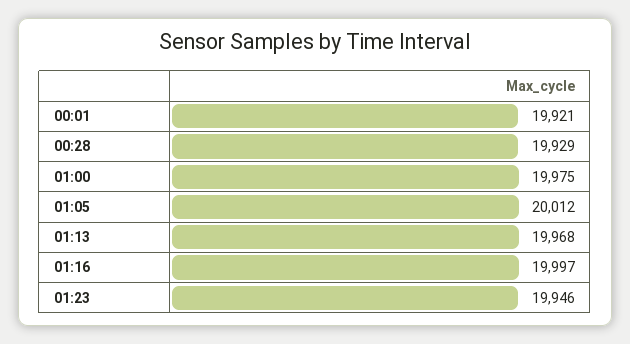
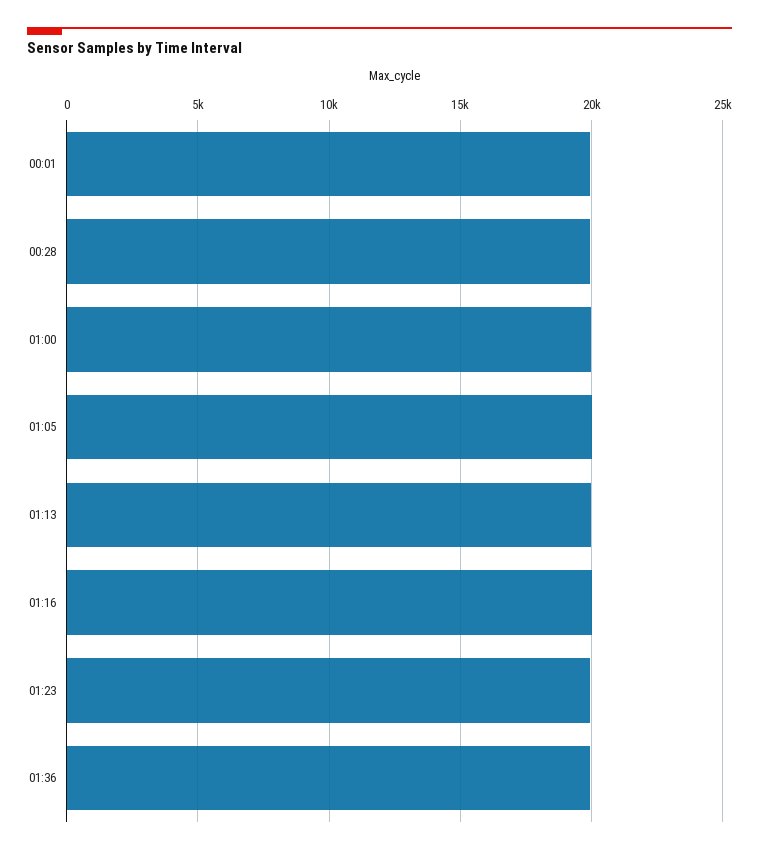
01:36: none -> 20000

